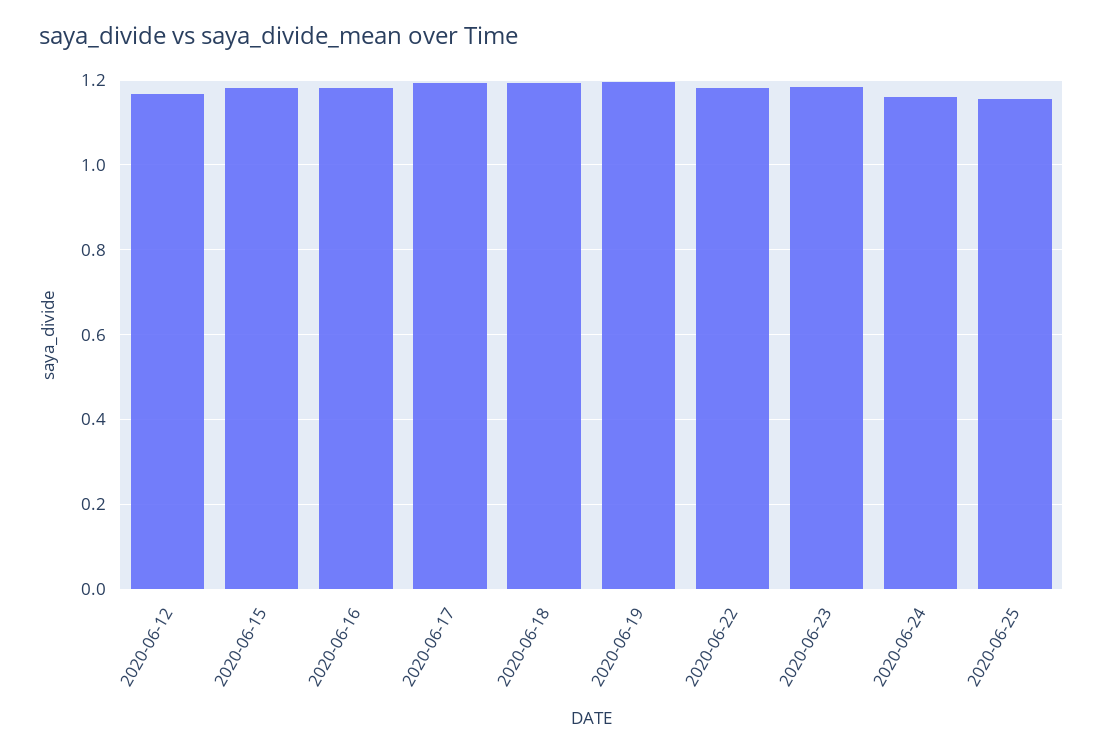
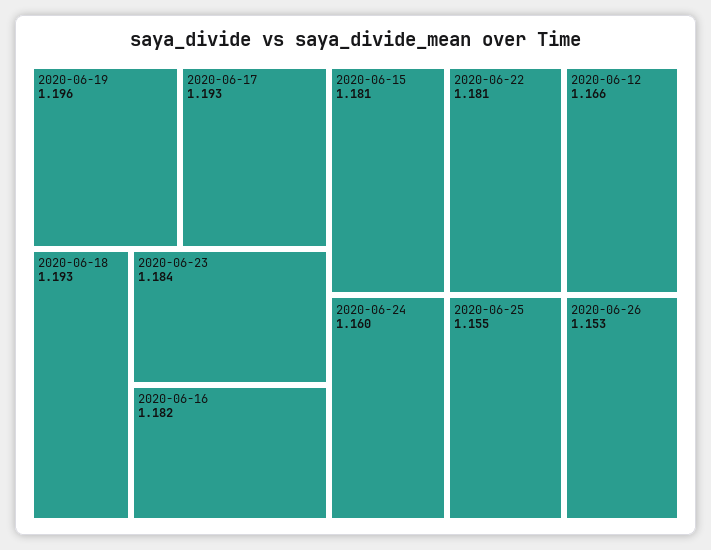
2020-06-26: none -> 1.153

